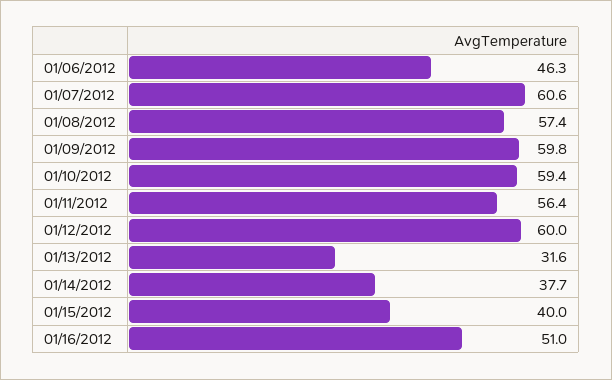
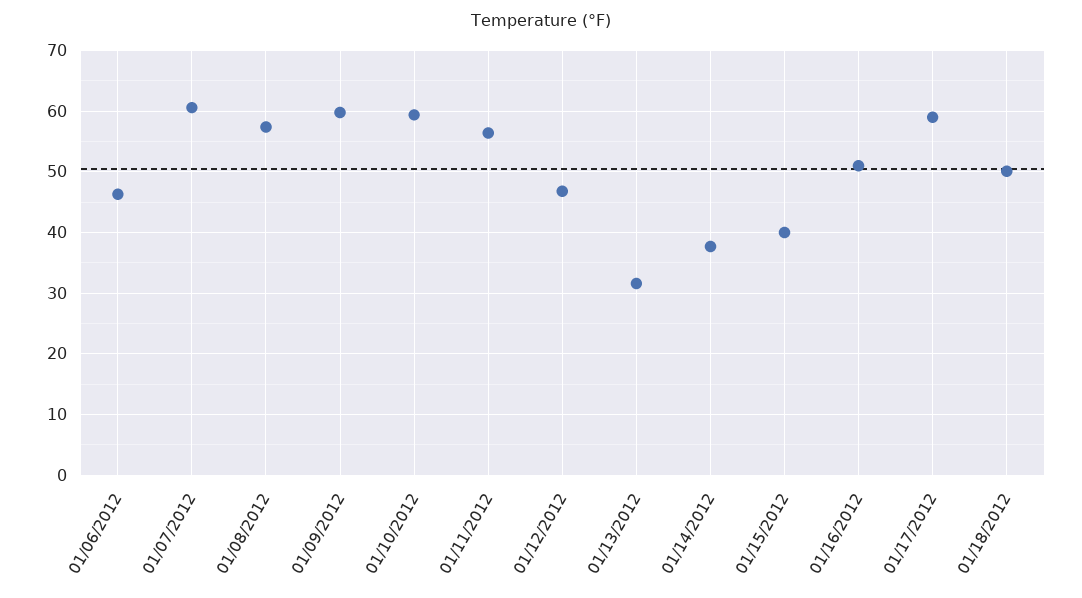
01/12/2012: 60 -> 47
01/17/2012: none -> 59
01/18/2012: none -> 50

